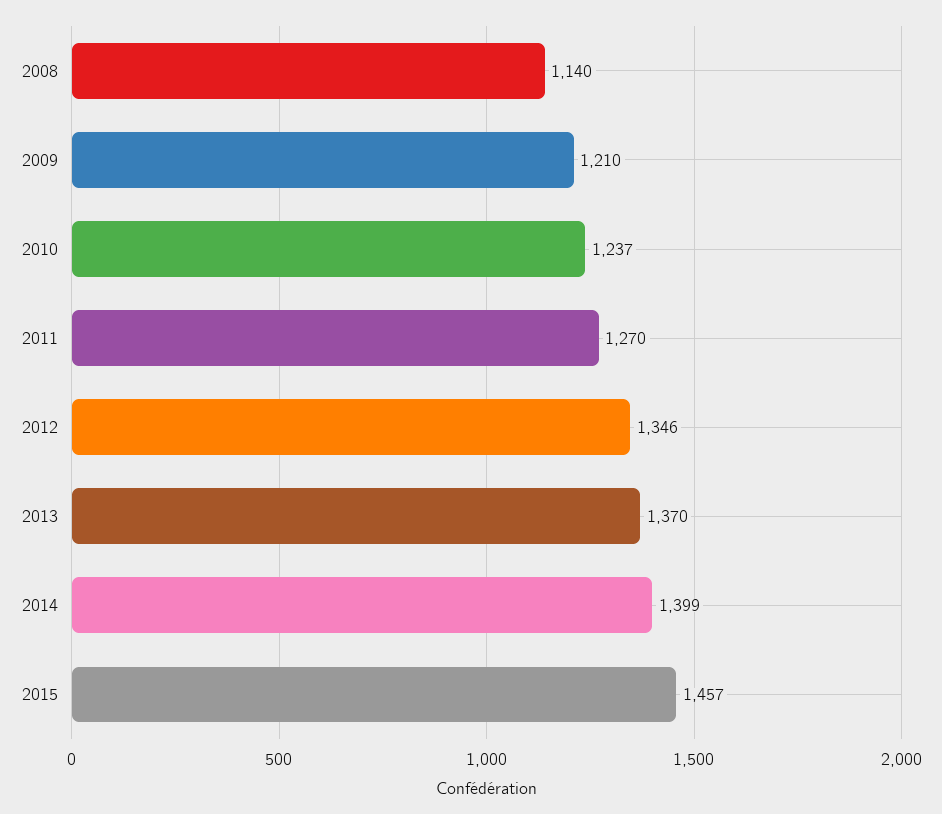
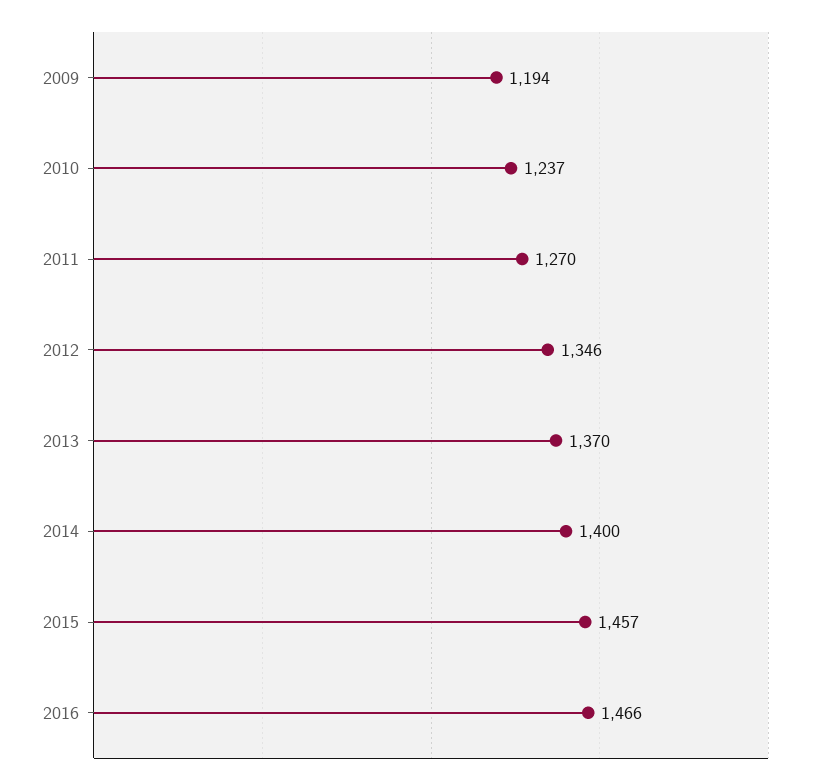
2008: 1140 -> none
2009: 1210 -> 1194
2014: 1399 -> 1400
2016: none -> 1466

